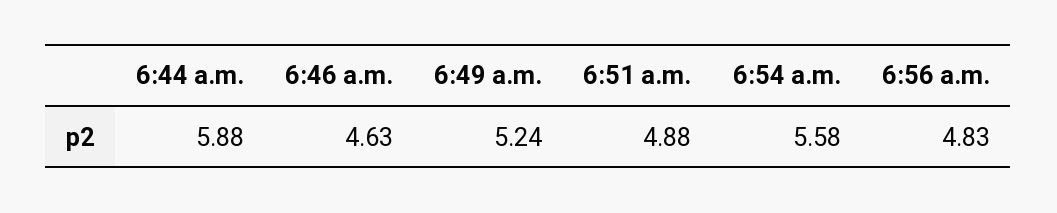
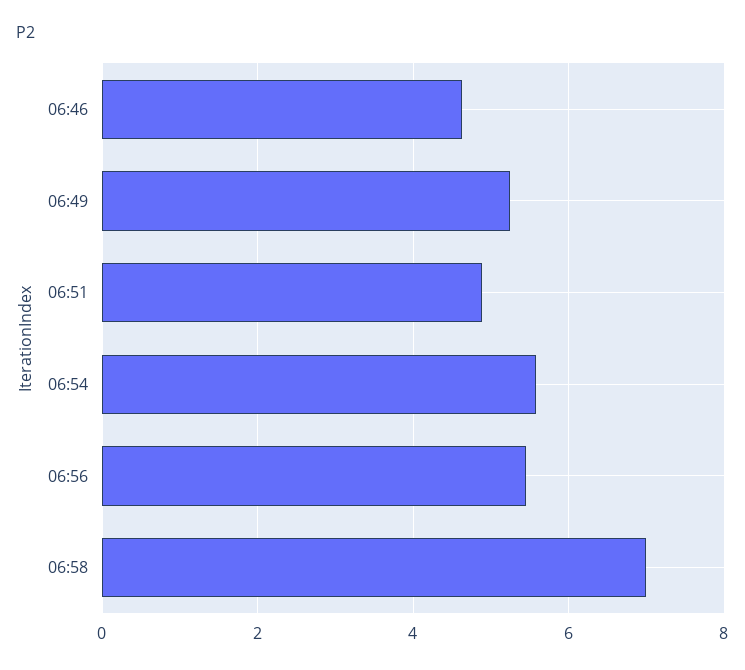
6:44 a.m.: 5.88 -> none
6:56 a.m.: 4.83 -> 5.4
06:58: none -> 7

